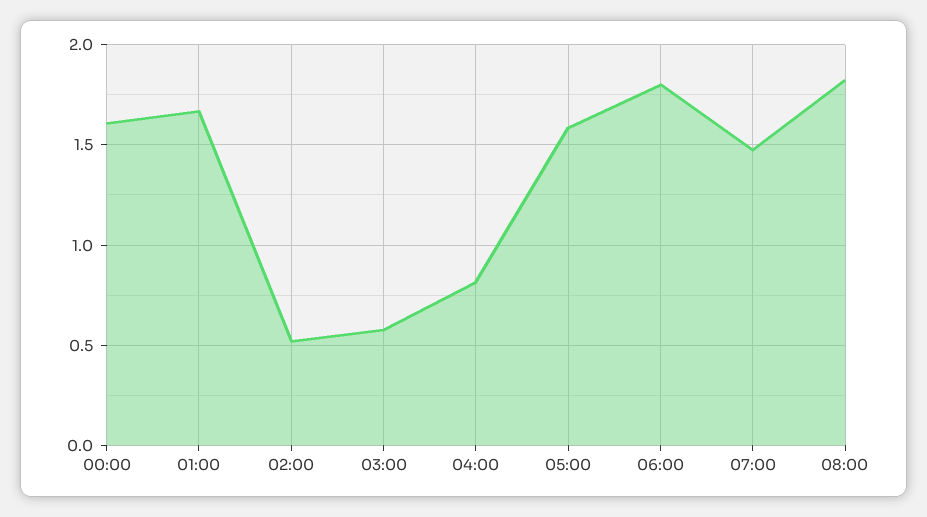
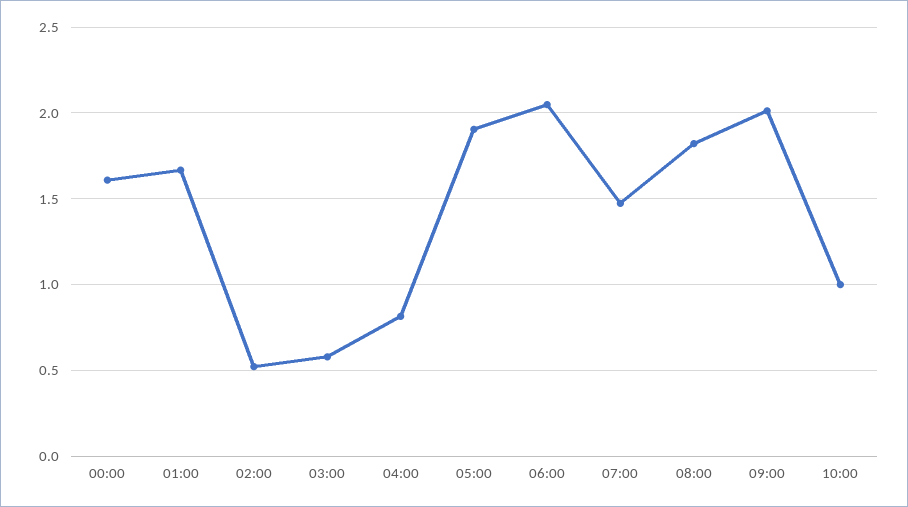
05:00: 1.6 -> 1.9
06:00: 1.8 -> 2.05
09:00: none -> 2
10:00: none -> 1

